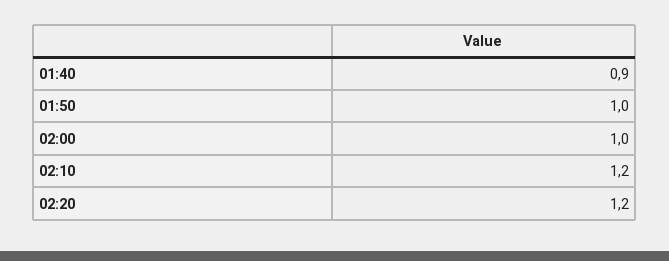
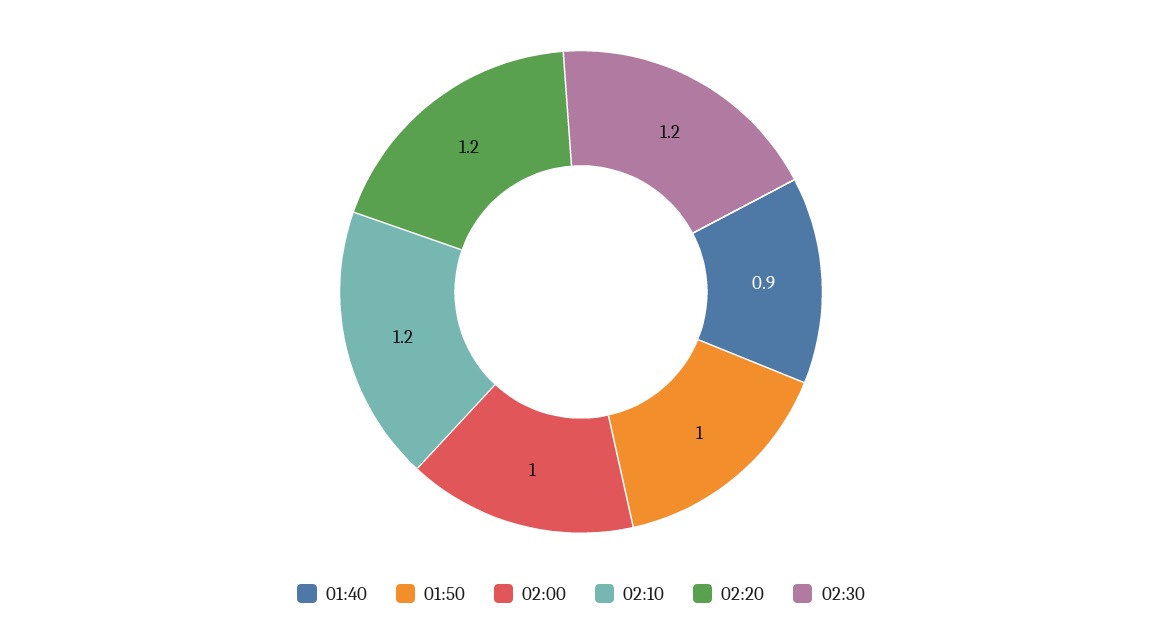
02:30: none -> 1.2

